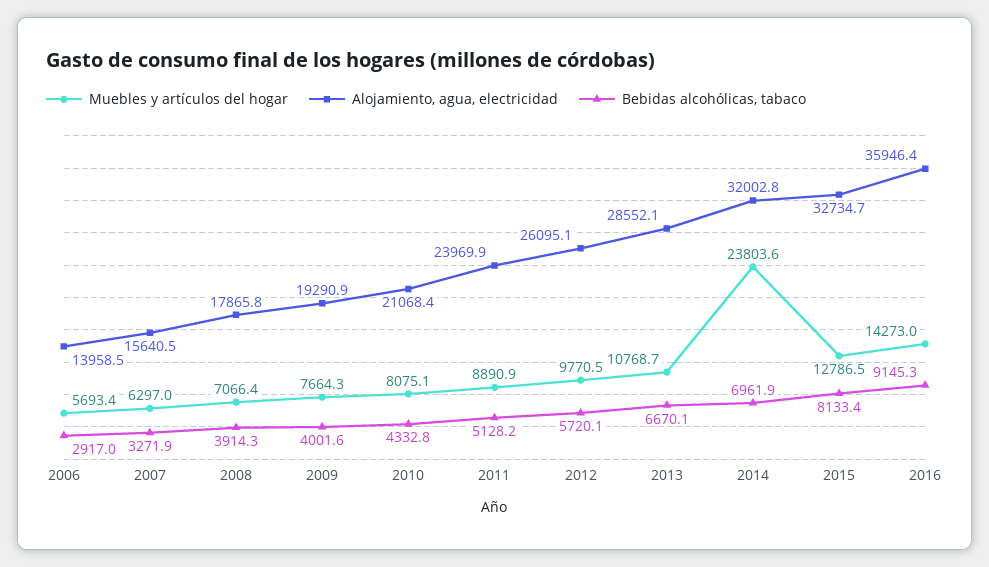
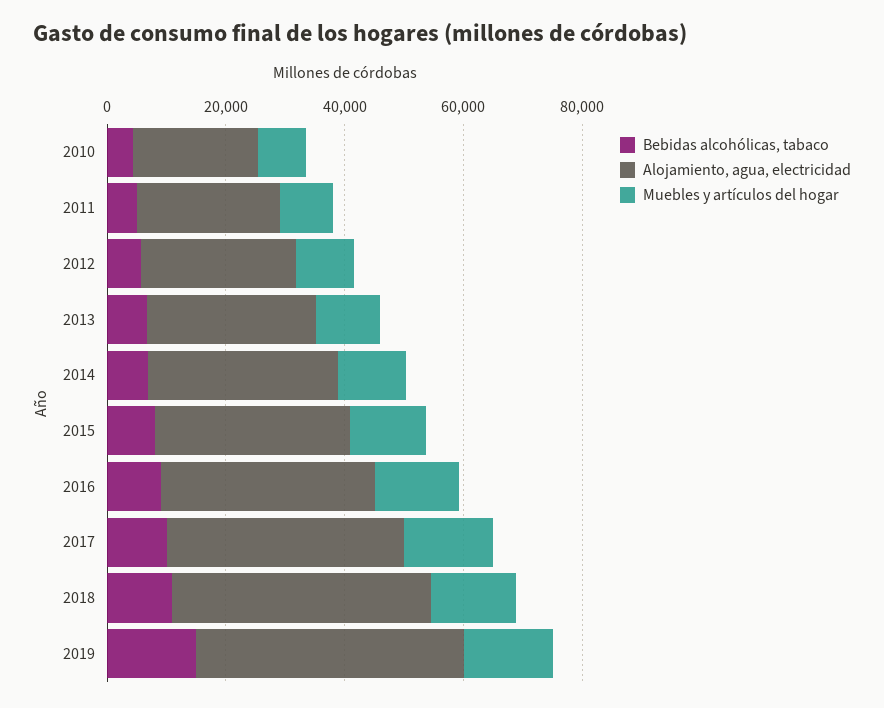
Muebles y artículos del hogar, 2006: 5693.4 -> none
Alojamiento, agua, electricidad, 2006: 13958.5 -> none
Bebidas alcohólicas, tabaco, 2006: 2917 -> none
Muebles y artículos del hogar, 2007: 6297 -> none
Alojamiento, agua, electricidad, 2007: 15640.5 -> none
Bebidas alcohólicas, tabaco, 2007: 3271.9 -> none
Muebles y artículos del hogar, 2008: 7066.4 -> none
Alojamiento, agua, electricidad, 2008: 17865.8 -> none
Bebidas alcohólicas, tabaco, 2008: 3914.3 -> none
Muebles y artículos del hogar, 2009: 7664.3 -> none
Alojamiento, agua, electricidad, 2009: 19290.9 -> none
Bebidas alcohólicas, tabaco, 2009: 4001.6 -> none
Muebles y artículos del hogar, 2014: 23803.6 -> 10000
Bebidas alcohólicas, tabaco, 2017: none -> 10000
Alojamiento, agua, electricidad, 2017: none -> 40000
Muebles y artículos del hogar, 2017: none -> 15000
Bebidas alcohólicas, tabaco, 2018: none -> 10000
Alojamiento, agua, electricidad, 2018: none -> 45000
Muebles y artículos del hogar, 2018: none -> 15000
Bebidas alcohólicas, tabaco, 2019: none -> 15000
Alojamiento, agua, electricidad, 2019: none -> 45000
Muebles y artículos del hogar, 2019: none -> 15000

